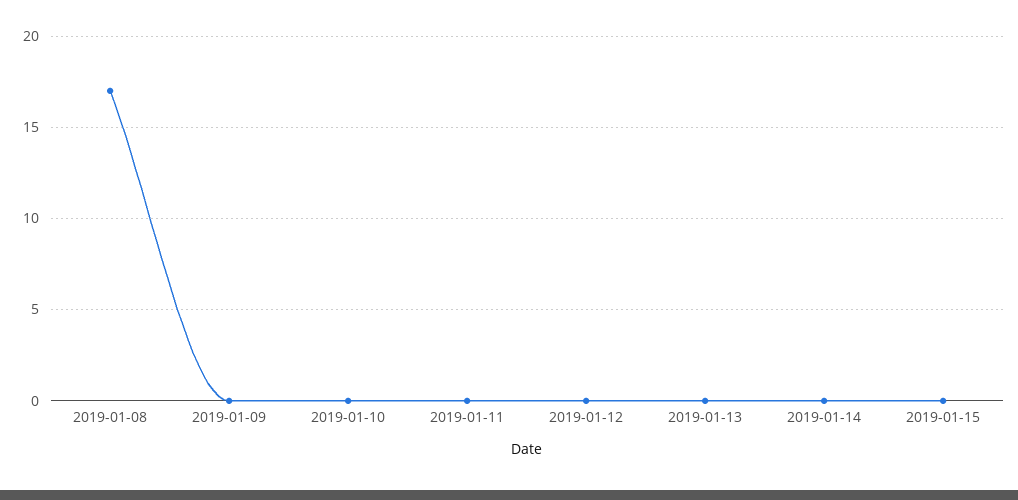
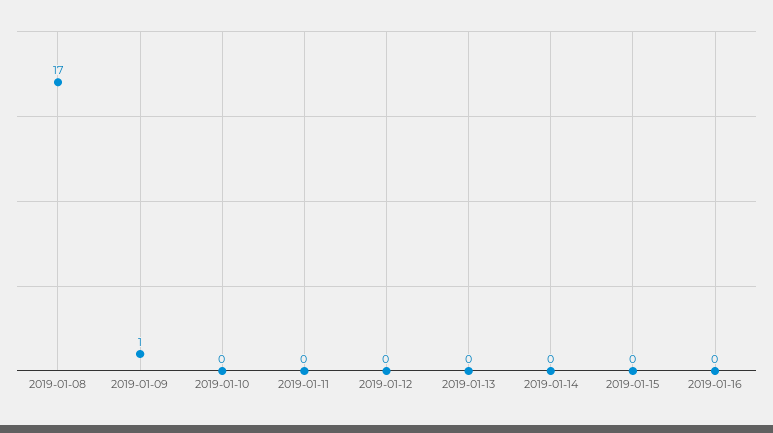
2019-01-09: 0 -> 1
2019-01-16: none -> 0

